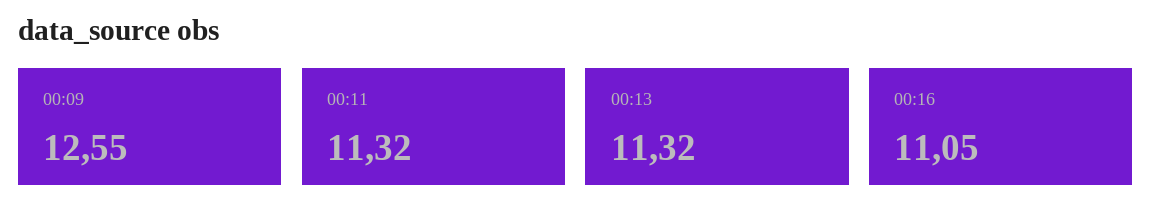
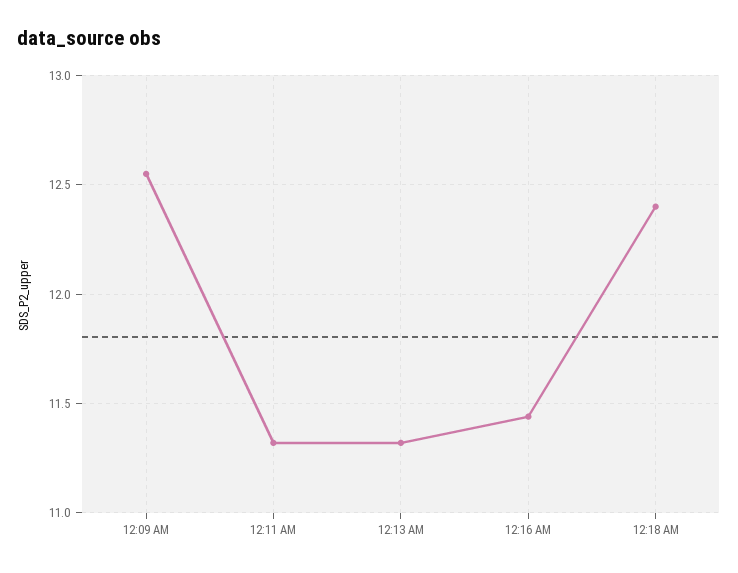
00:16: 11.05 -> 11.45
12:18 AM: none -> 12.4

